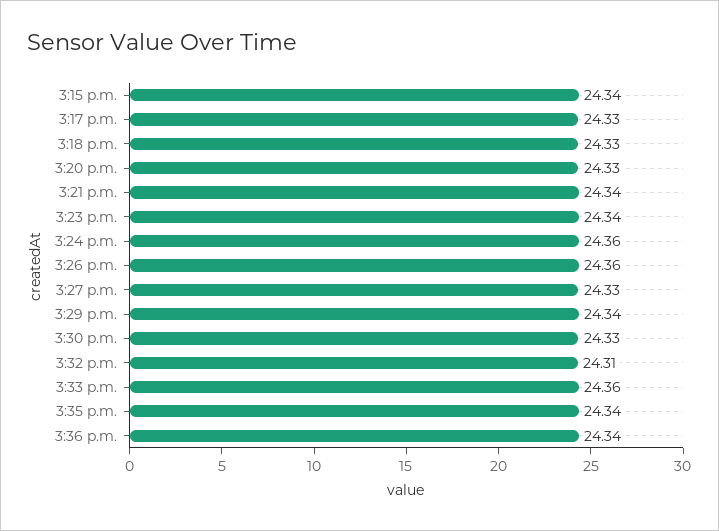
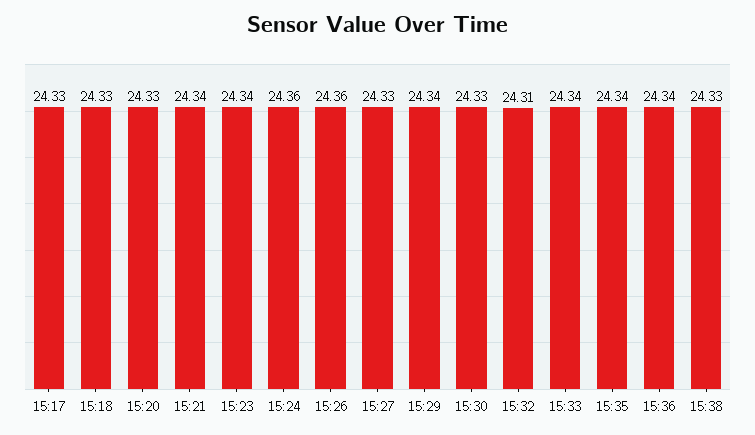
3:15 p.m.: 24.34 -> none
3:33 p.m.: 24.36 -> 24.34
15:38: none -> 24.33

